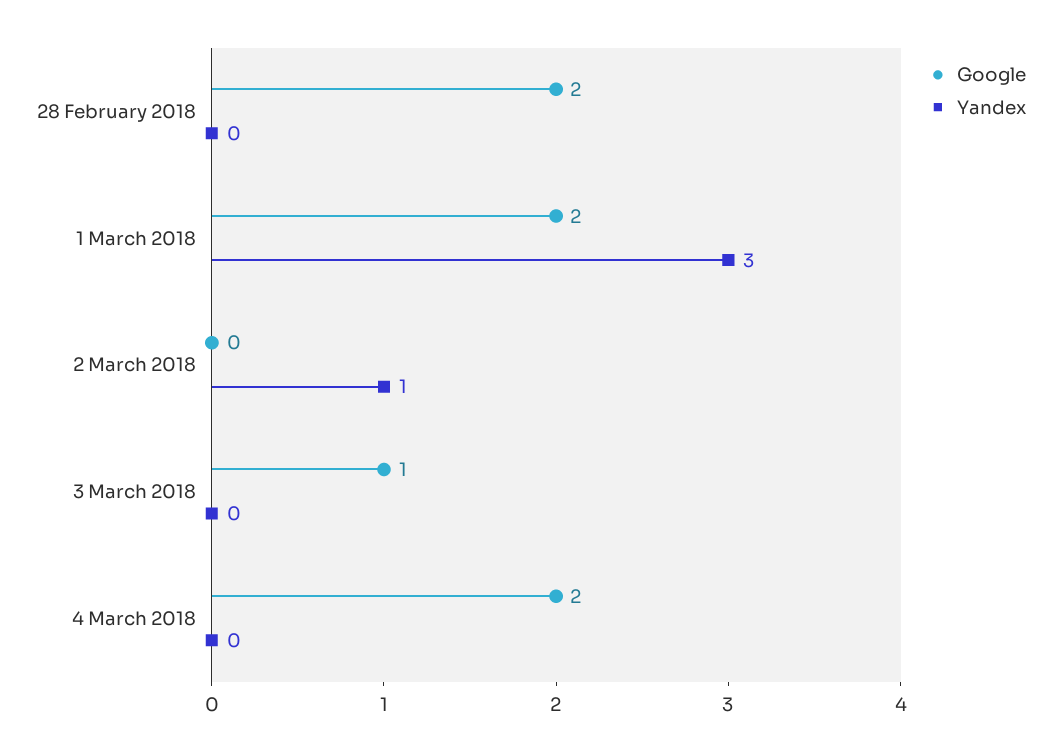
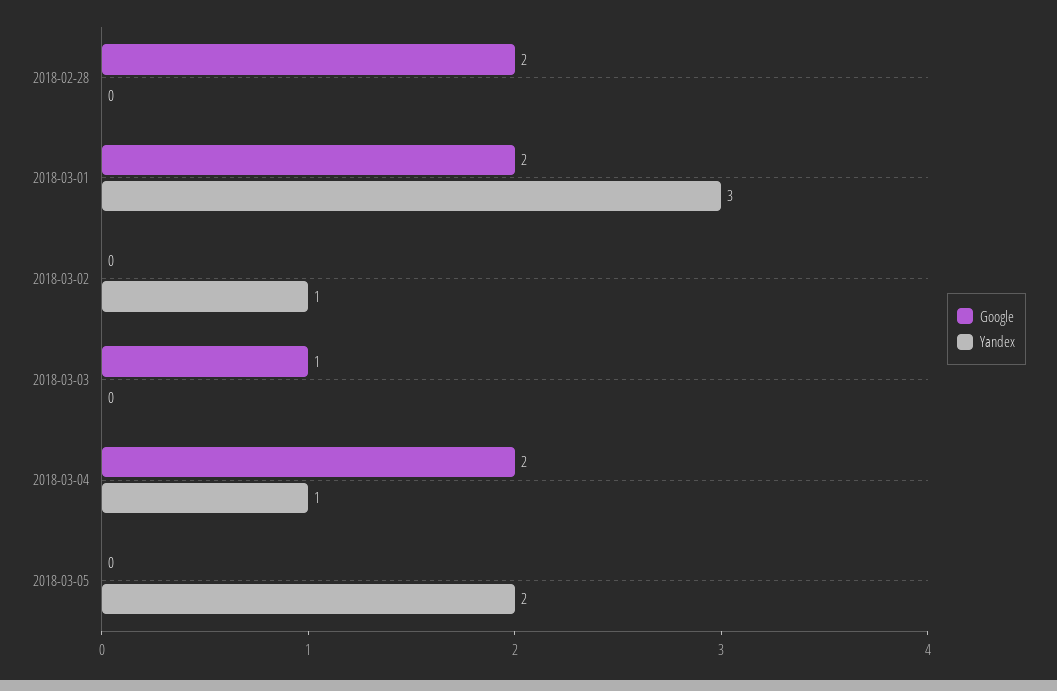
Yandex, 4 March 2018: 0 -> 1
Google, 2018-03-05: none -> 0
Yandex, 2018-03-05: none -> 2

